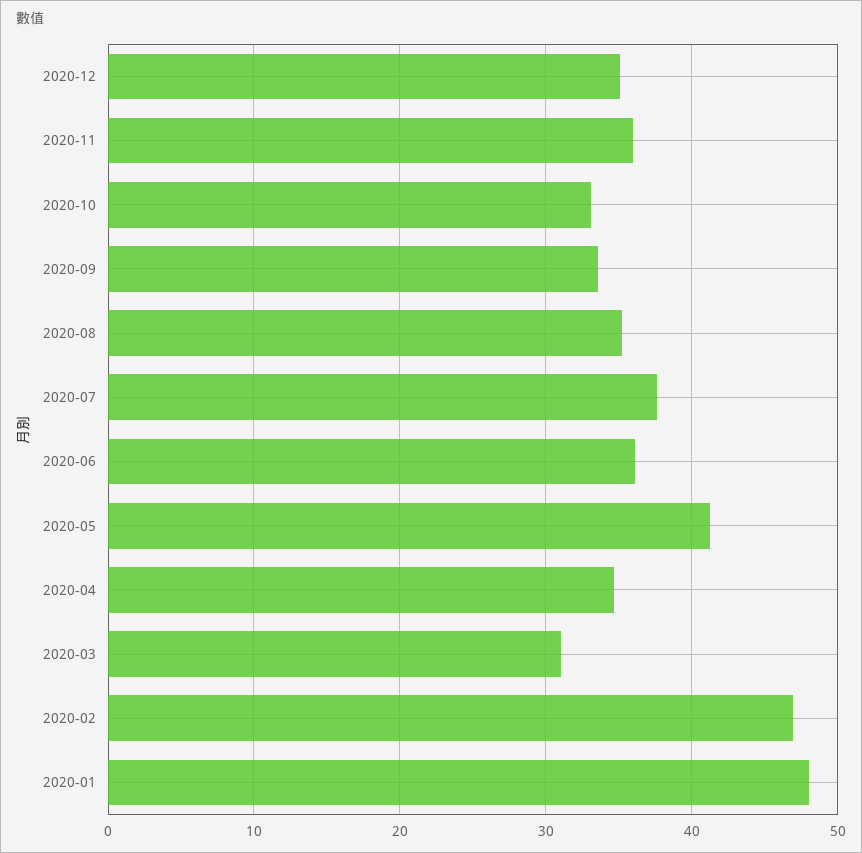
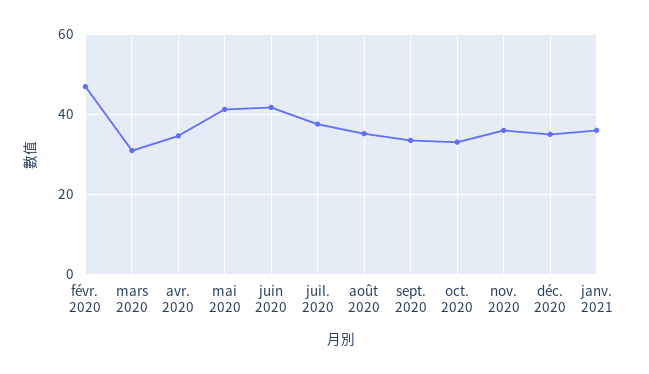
2020-06: 36 -> 42
2020-01: 48 -> none
janv. 2021: none -> 36

